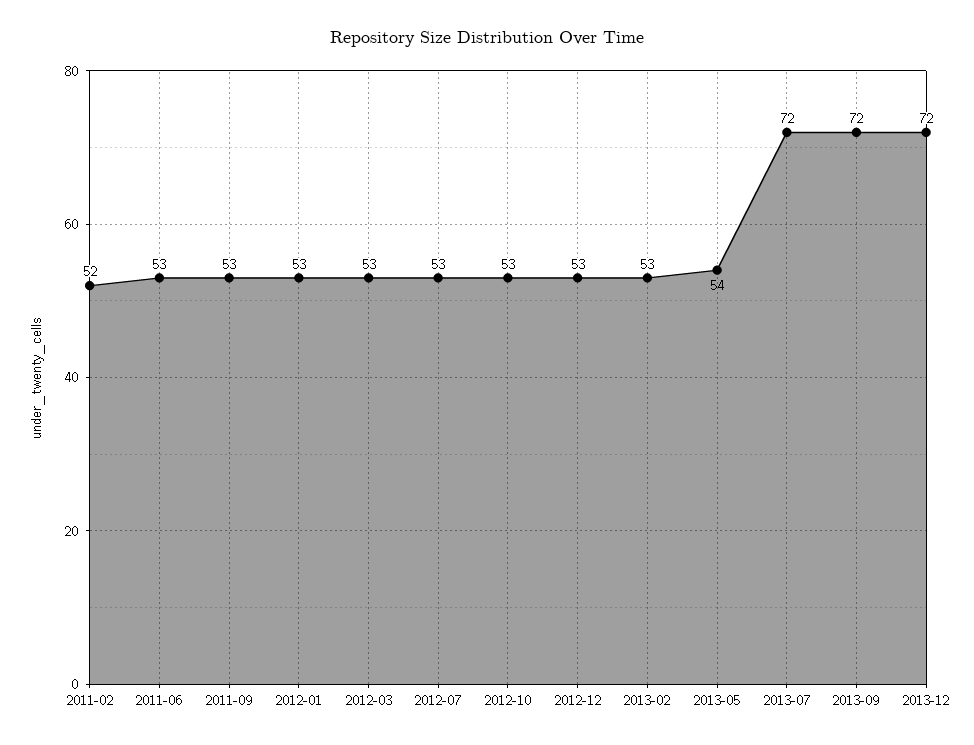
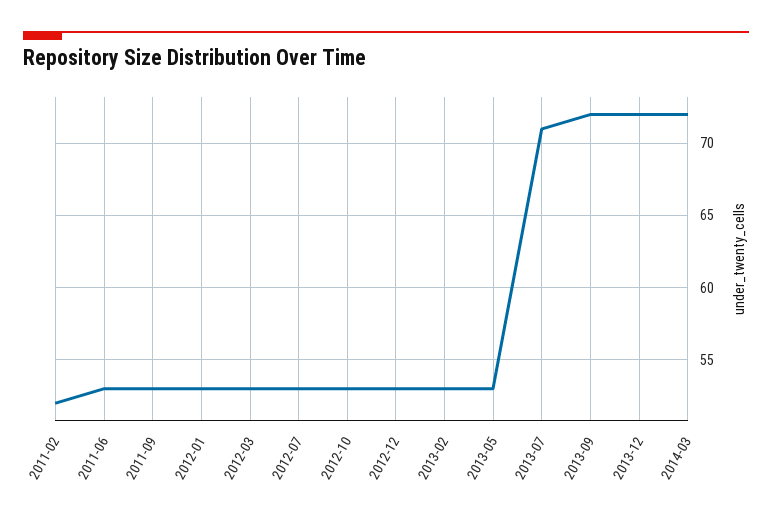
2013-05: 54 -> 53
2013-07: 72 -> 71
2014-03: none -> 72

